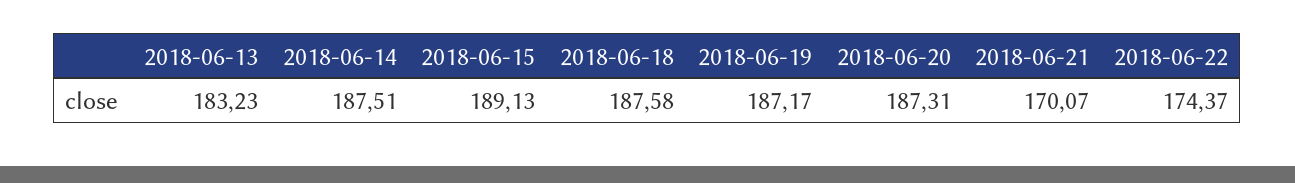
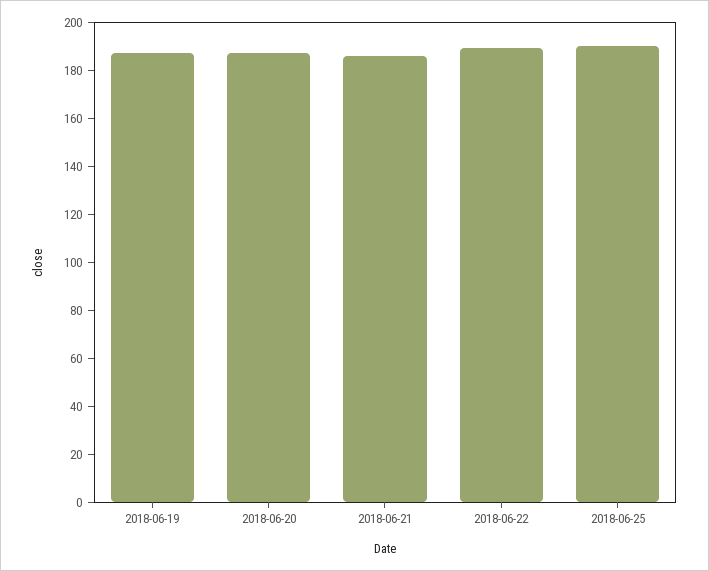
2018-06-13: 183.23 -> none
2018-06-14: 187.51 -> none
2018-06-15: 189.13 -> none
2018-06-18: 187.58 -> none
2018-06-21: 170.07 -> 185
2018-06-22: 174.37 -> 190
2018-06-25: none -> 190

